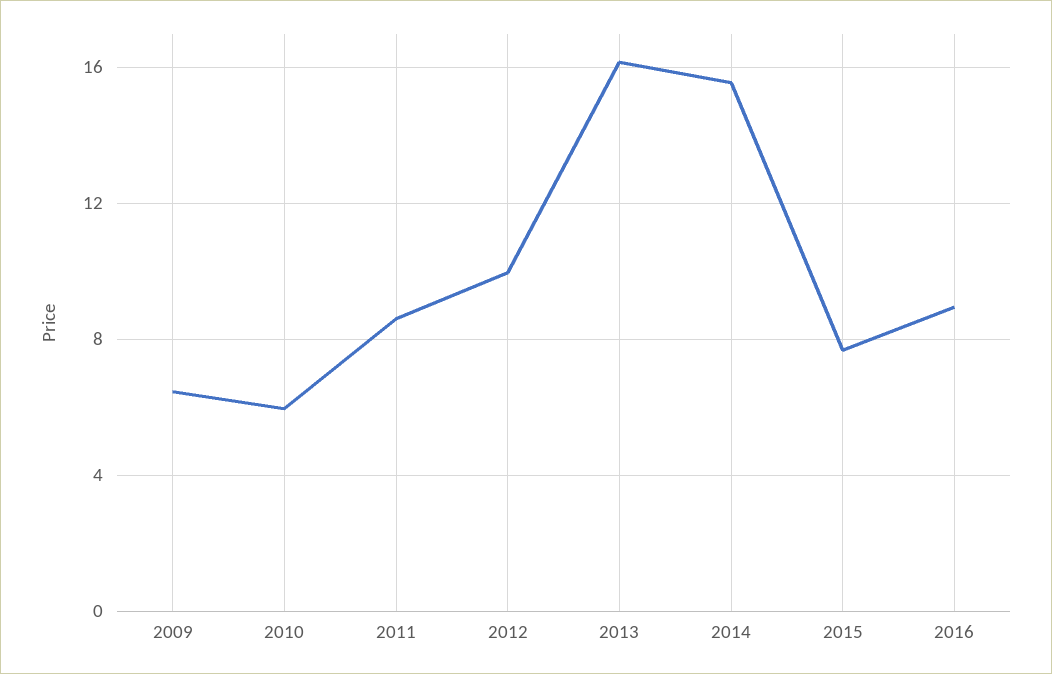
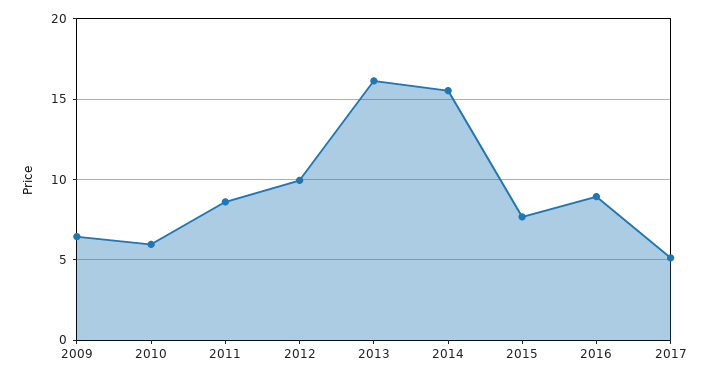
2017: none -> 5

